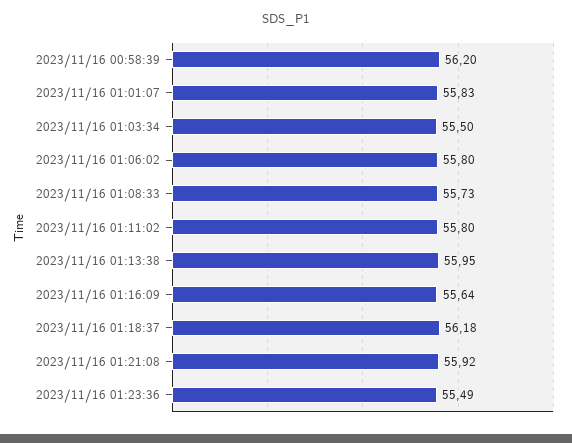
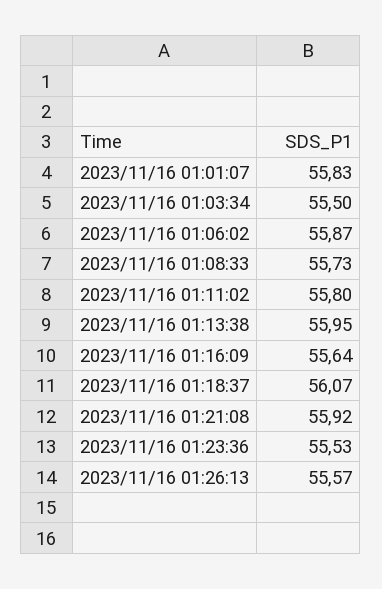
2023/11/16 00:58:39: 56.2 -> none
2023/11/16 01:06:02: 55.8 -> 55.87
2023/11/16 01:18:37: 56.18 -> 56.07
2023/11/16 01:23:36: 55.49 -> 55.53
2023/11/16 01:26:13: none -> 55.57

